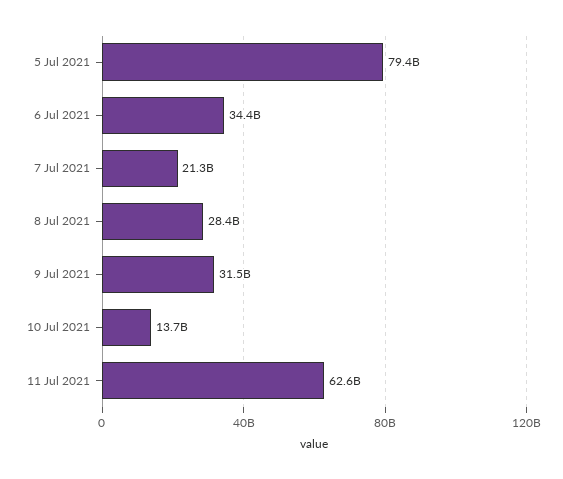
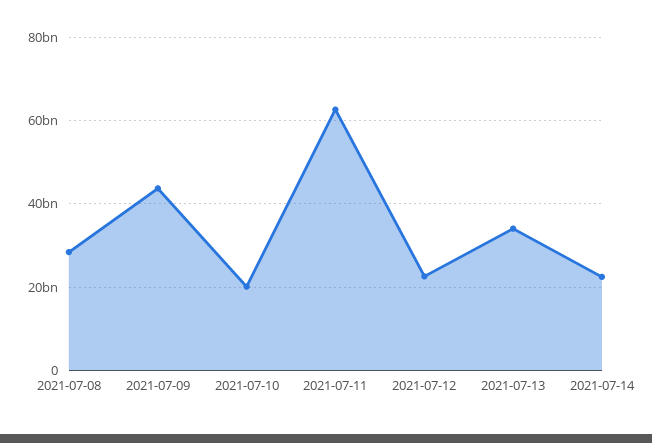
5 Jul 2021: 79400000000 -> none
6 Jul 2021: 34400000000 -> none
7 Jul 2021: 21300000000 -> none
9 Jul 2021: 31500000000 -> 44000000000
10 Jul 2021: 13700000000 -> 20000000000
2021-07-12: none -> 22000000000
2021-07-13: none -> 34000000000
2021-07-14: none -> 22000000000

